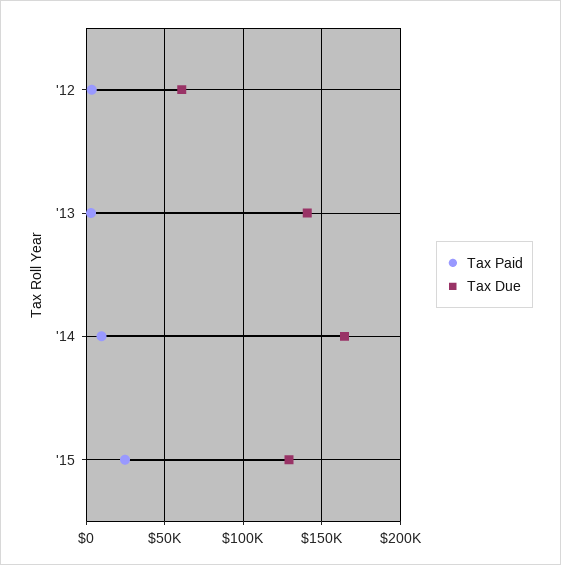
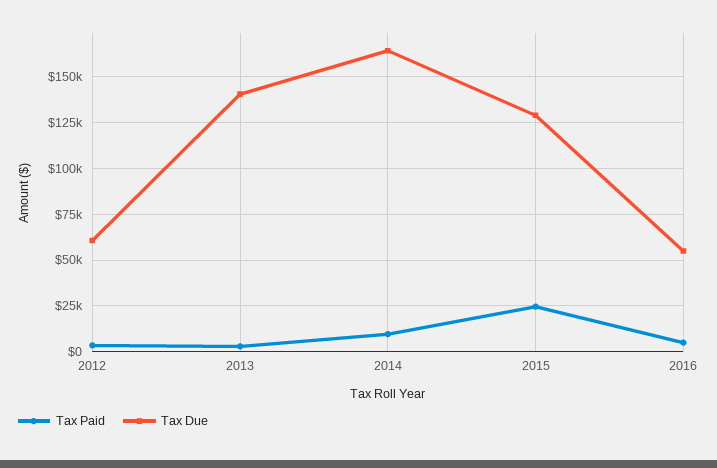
Tax Paid, 2016: none -> 5000
Tax Due, 2016: none -> 55000

